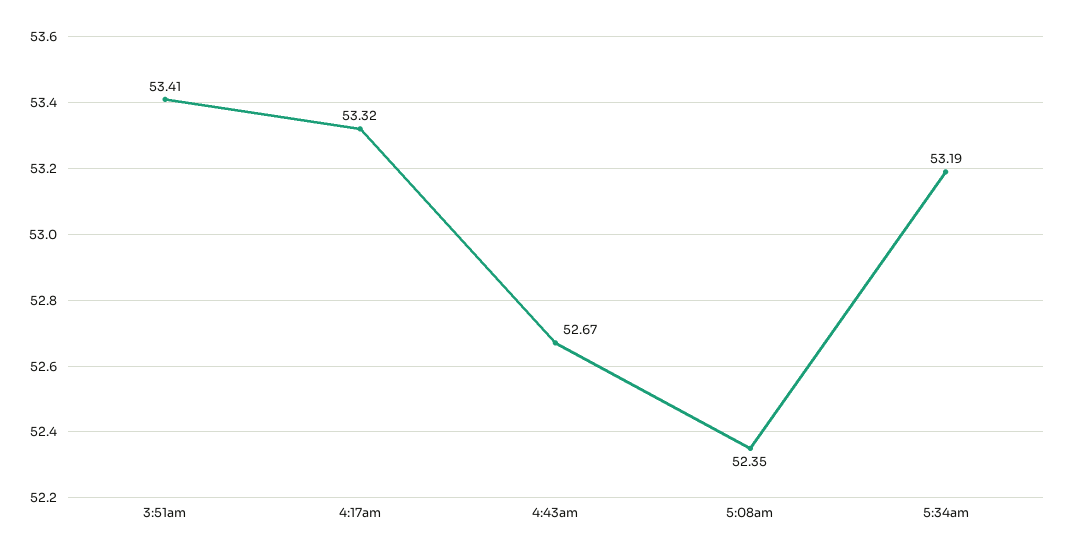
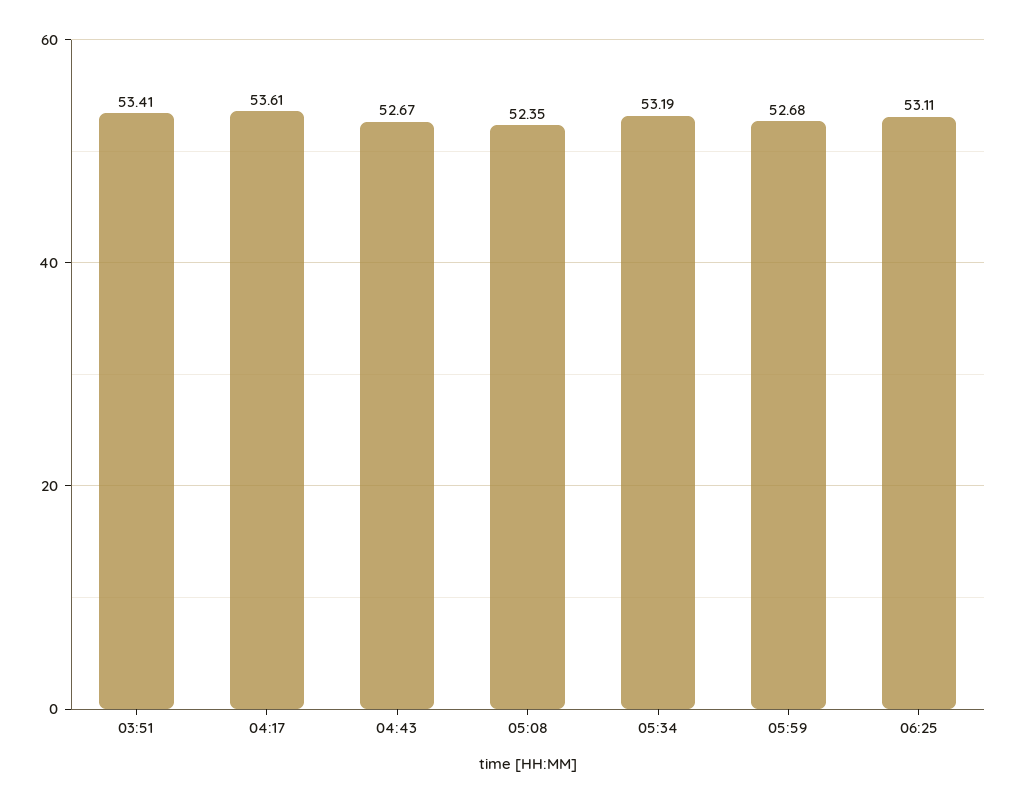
4:17am: 53.32 -> 53.61
05:59: none -> 52.68
06:25: none -> 53.11

